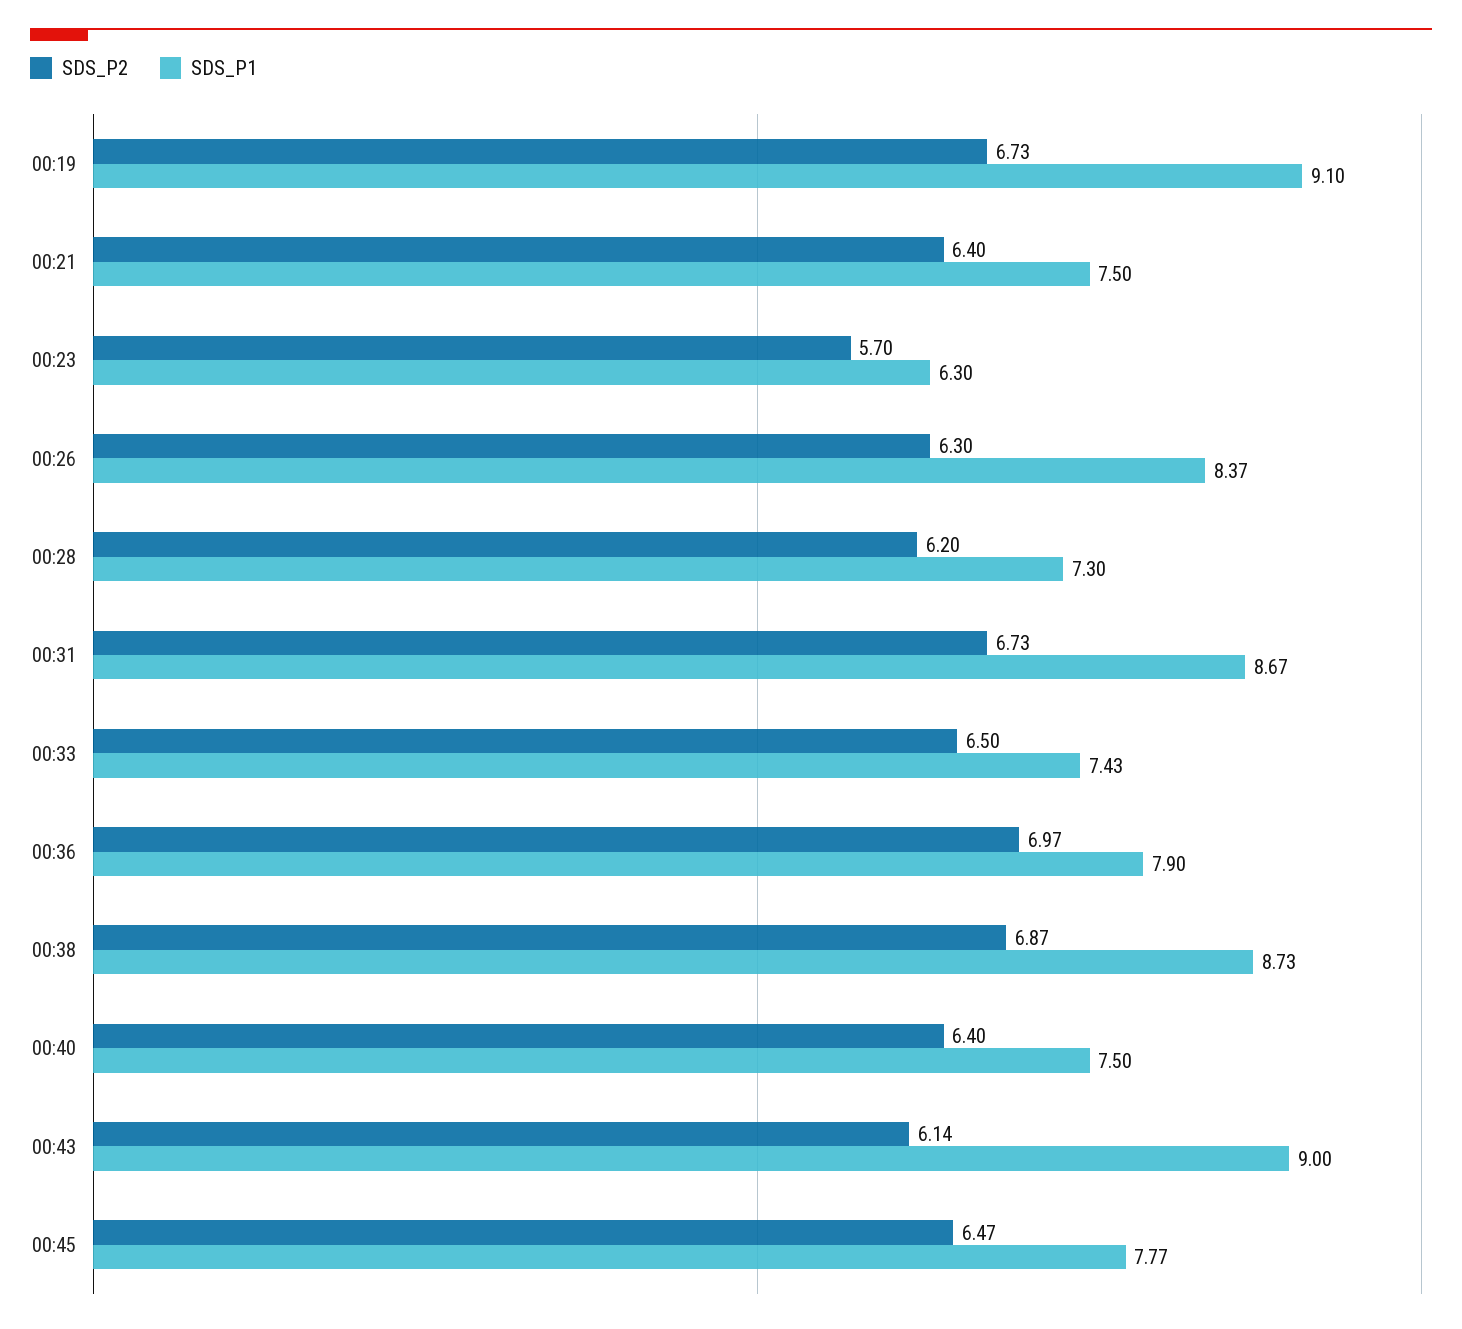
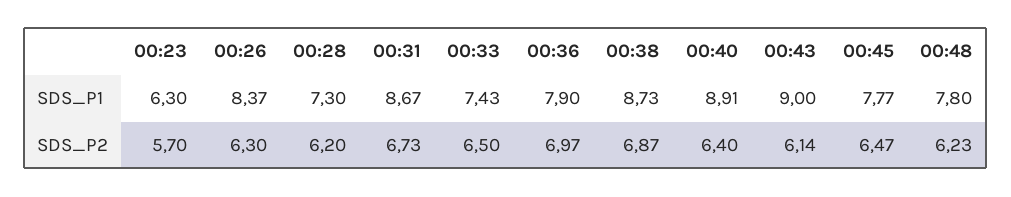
SDS_P2, 00:19: 6.73 -> none
SDS_P1, 00:19: 9.1 -> none
SDS_P2, 00:21: 6.4 -> none
SDS_P1, 00:21: 7.5 -> none
SDS_P1, 00:40: 7.5 -> 8.91
SDS_P1, 00:48: none -> 7.8
SDS_P2, 00:48: none -> 6.23

